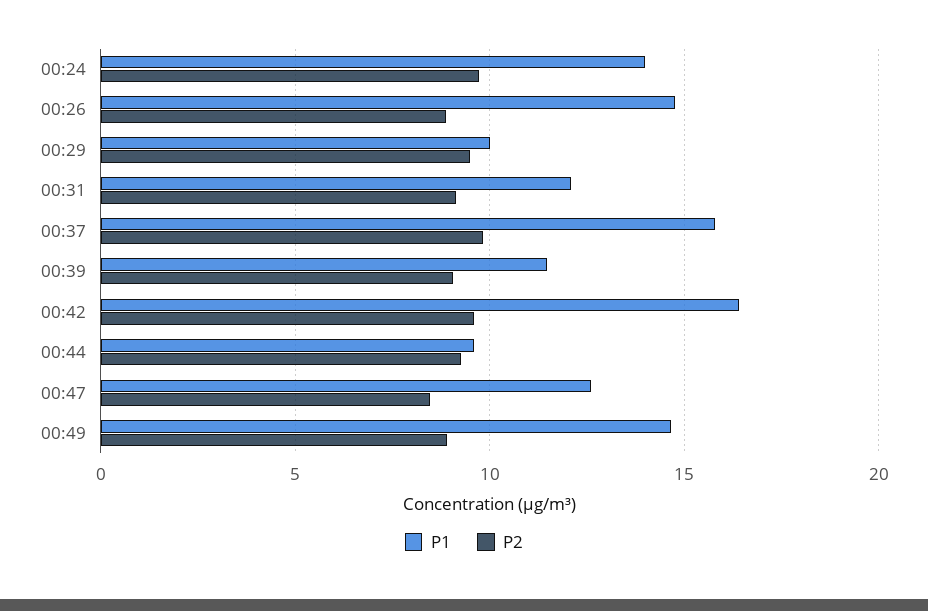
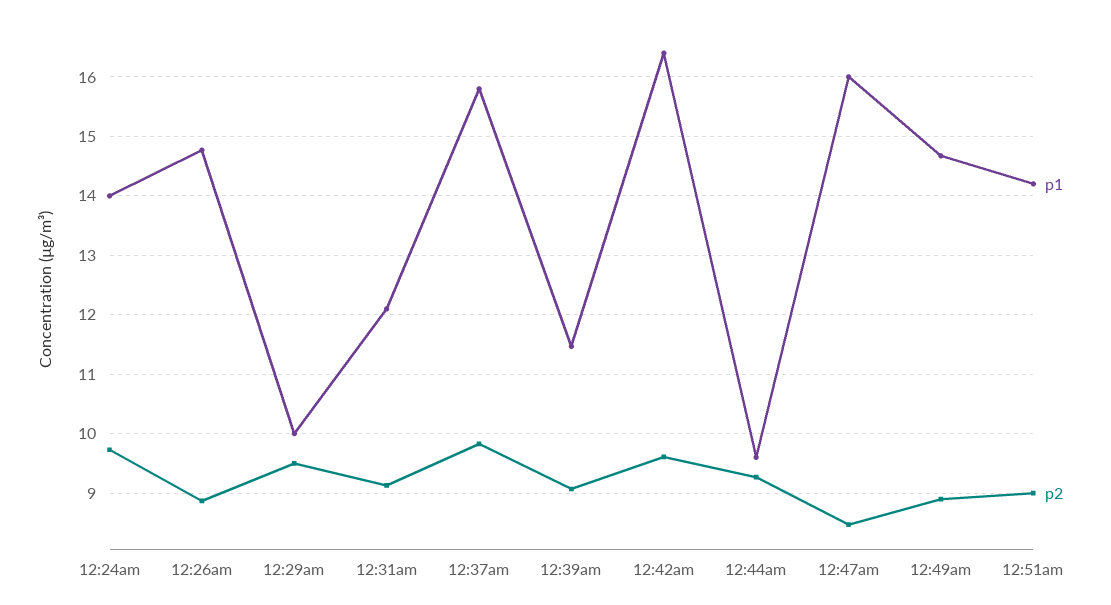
P1, 00:47: 12.5 -> 16
P1, 12:51am: none -> 14.2
P2, 12:51am: none -> 9

